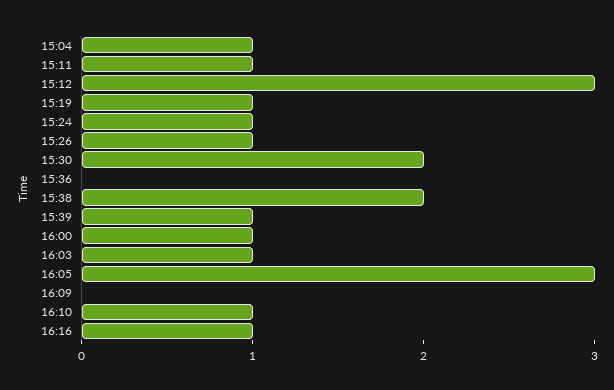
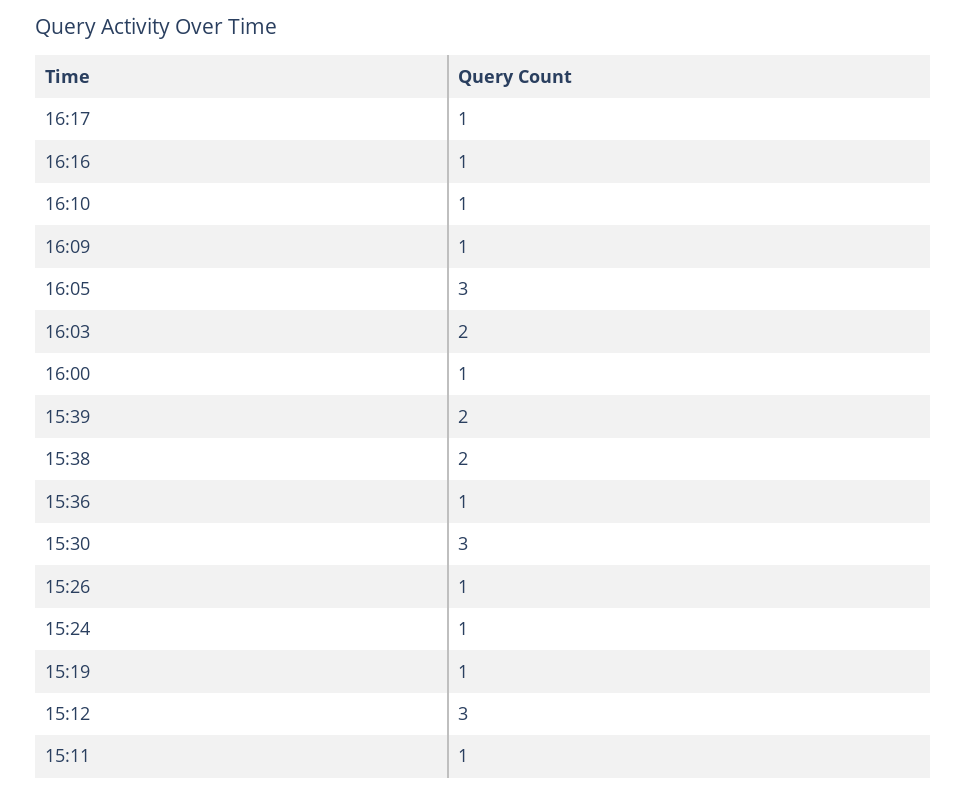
15:04: 1 -> none
15:30: 2 -> 3
15:36: 0 -> 1
15:39: 1 -> 2
16:03: 1 -> 2
16:09: 0 -> 1
16:17: none -> 1

